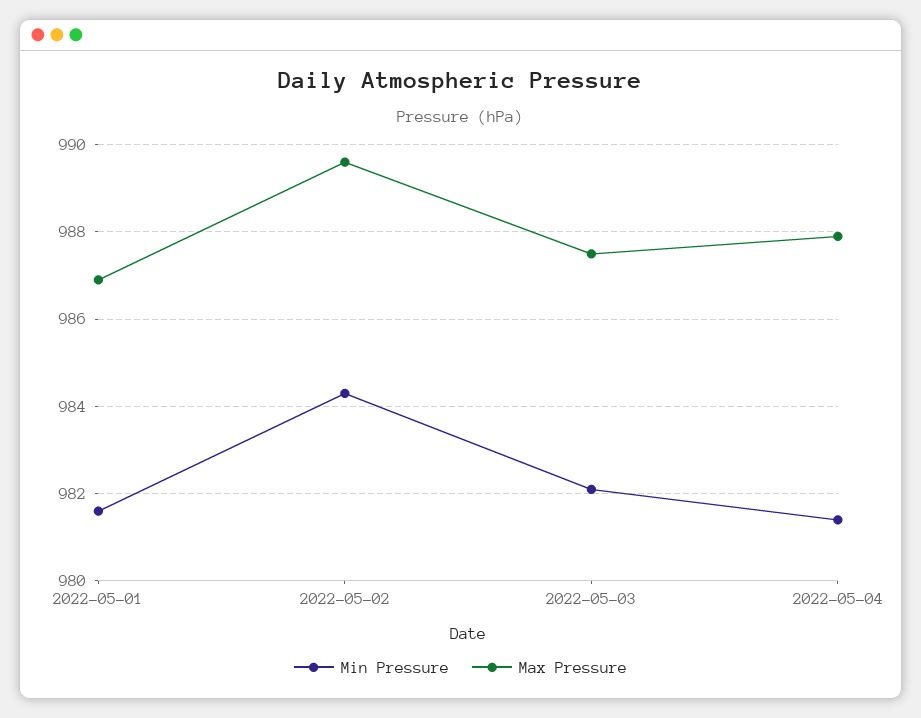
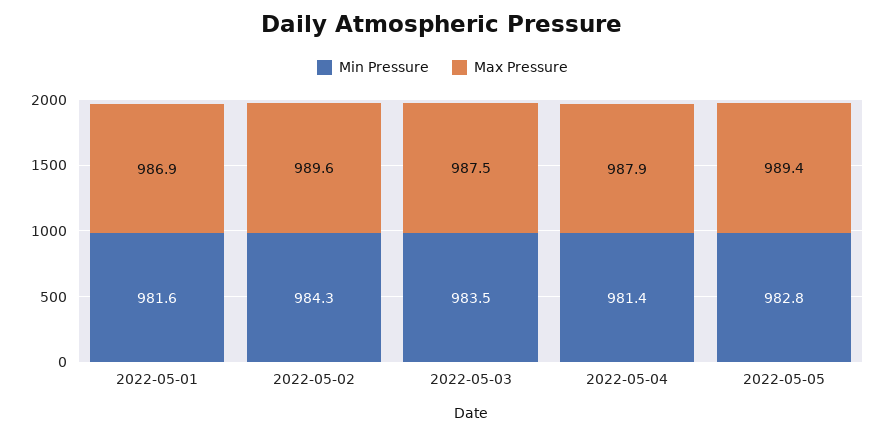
Min Pressure, 2022-05-03: 982 -> 983.5
Min Pressure, 2022-05-05: none -> 982.8
Max Pressure, 2022-05-05: none -> 989.4

